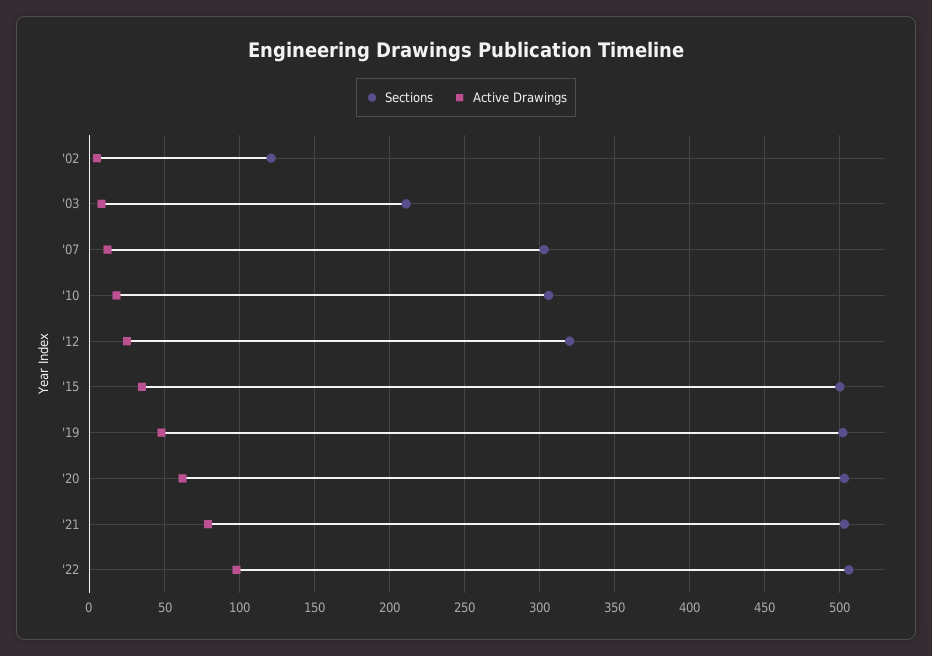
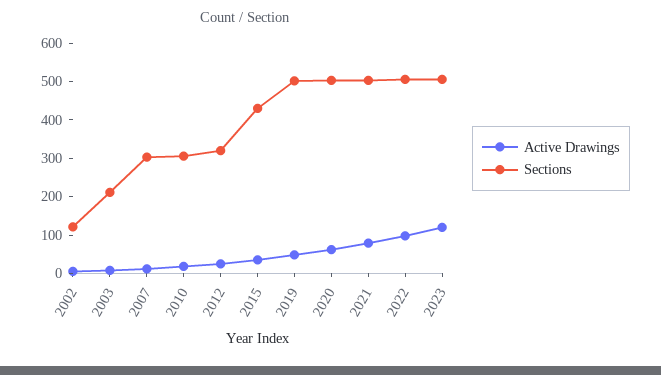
Sections, '15: 500 -> 425
Active Drawings, 2023: none -> 125
Sections, 2023: none -> 500

